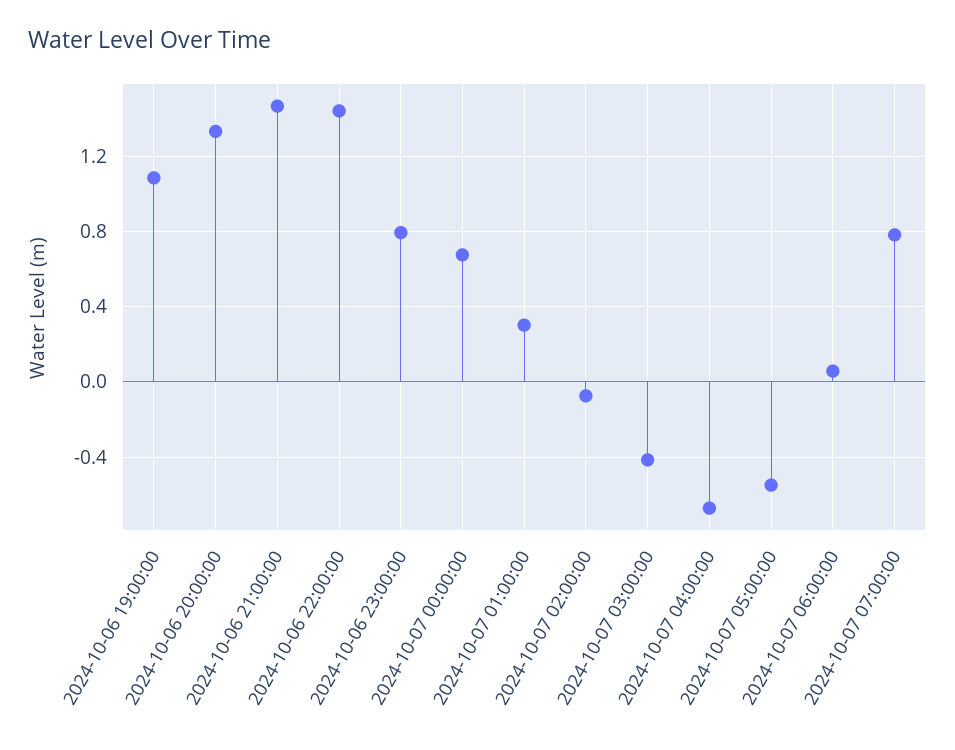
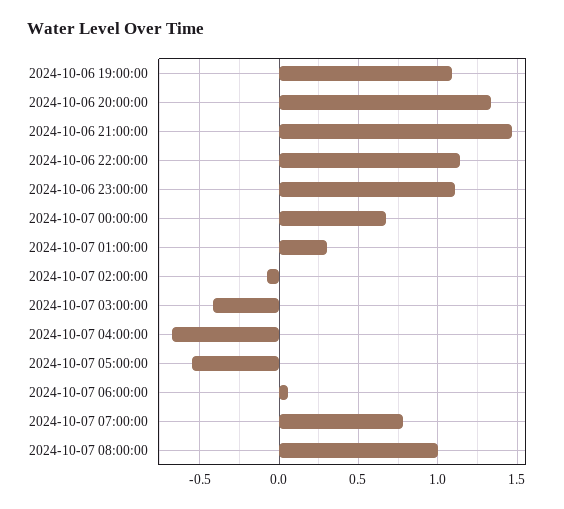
2024-10-06 22:00:00: 1.45 -> 1.15
2024-10-06 23:00:00: 0.8 -> 1.1
2024-10-07 08:00:00: none -> 1

